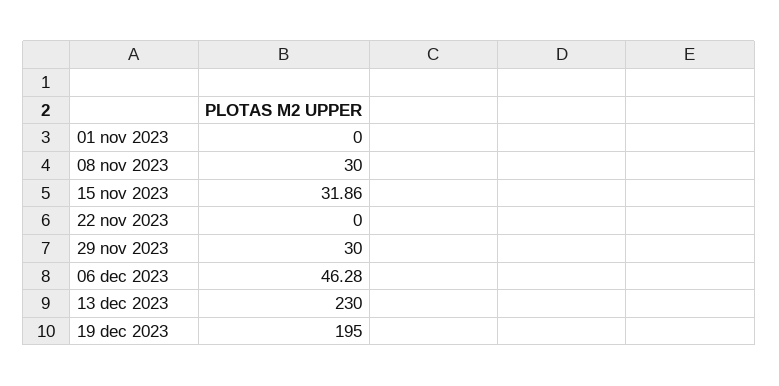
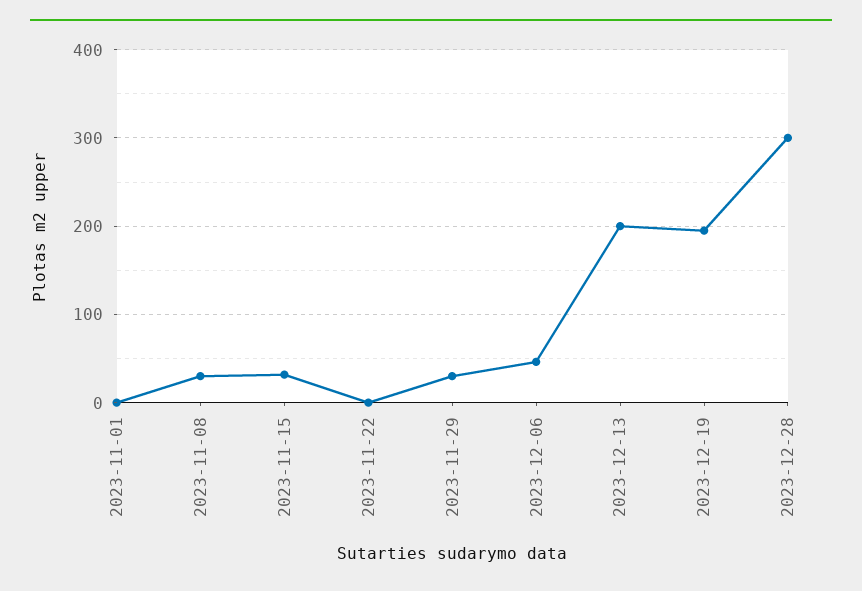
13 dec 2023: 230 -> 200
2023-12-28: none -> 300

